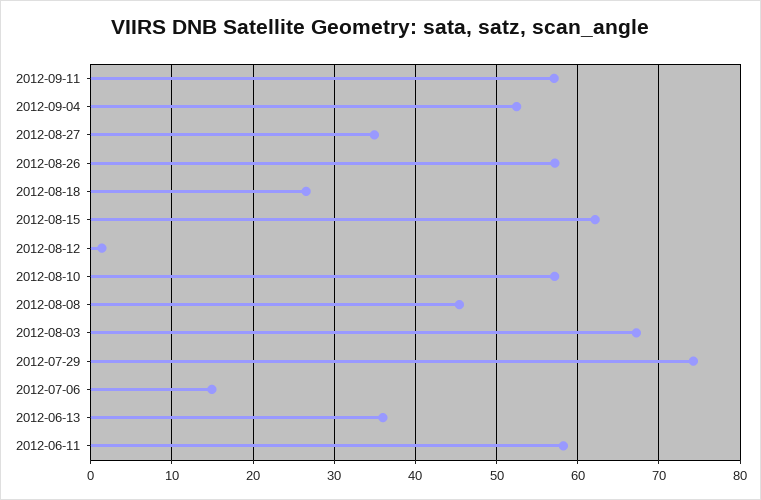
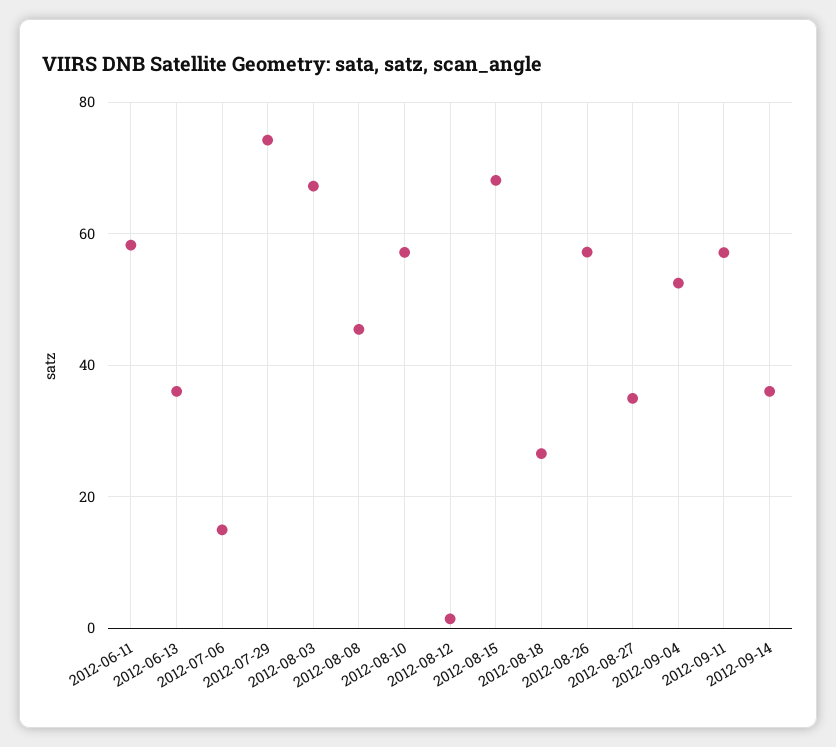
2012-08-15: 62 -> 68
2012-09-14: none -> 36

